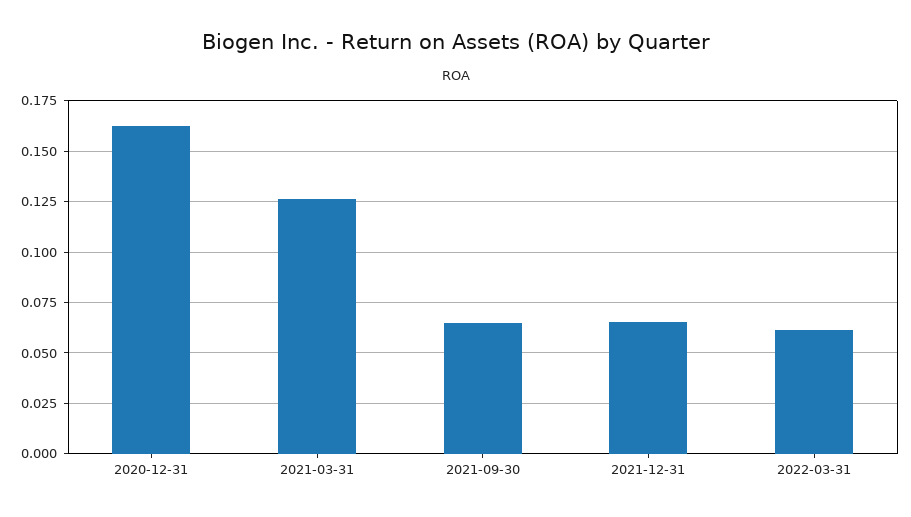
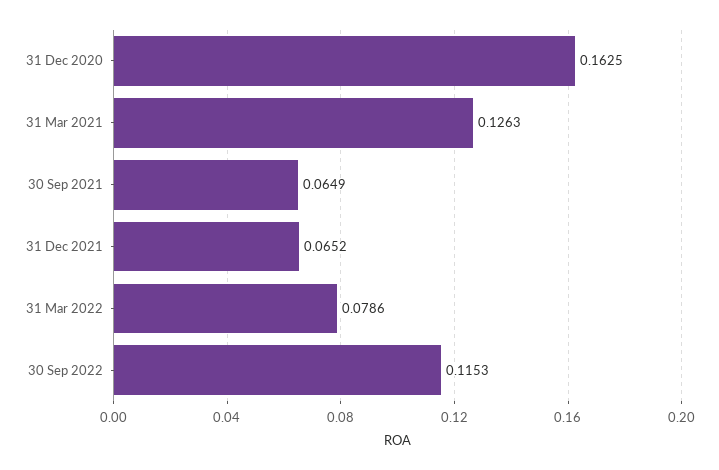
2022-03-31: 0.06 -> 0.0786
30 Sep 2022: none -> 0.1153

